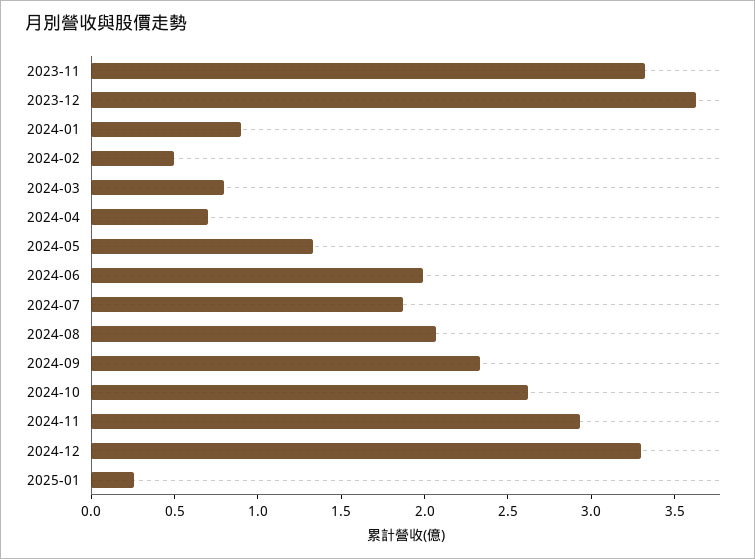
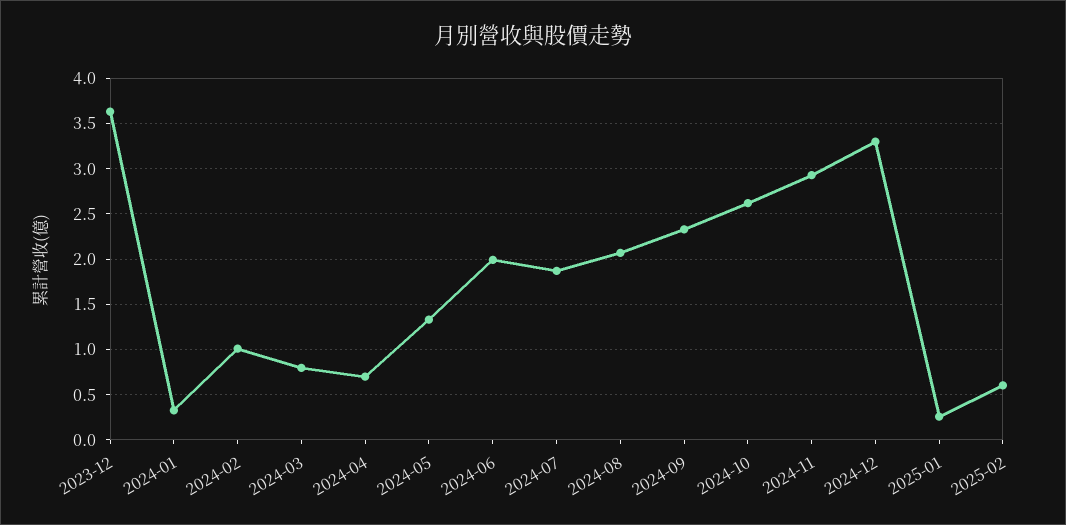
2023-11: 3.3 -> none
2024-01: 0.9 -> 0.3
2024-02: 0.5 -> 1
2025-02: none -> 0.6

